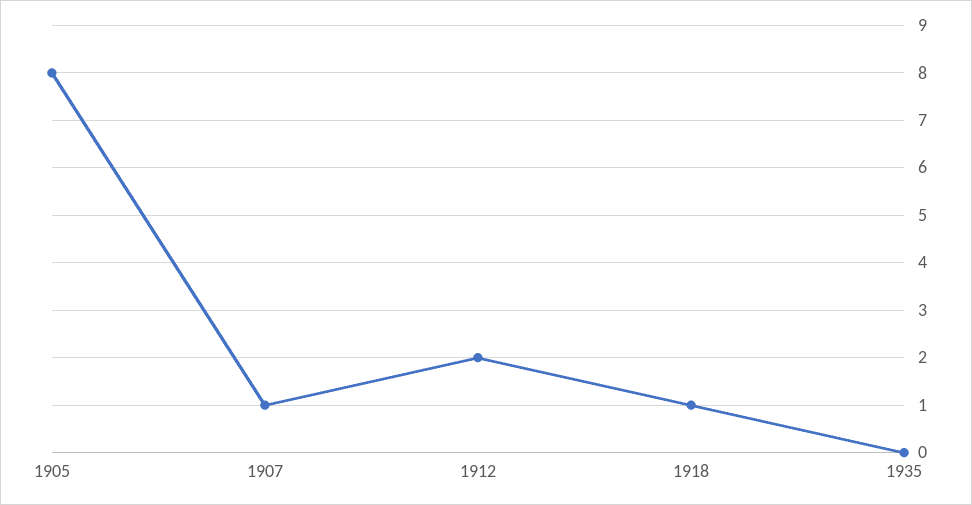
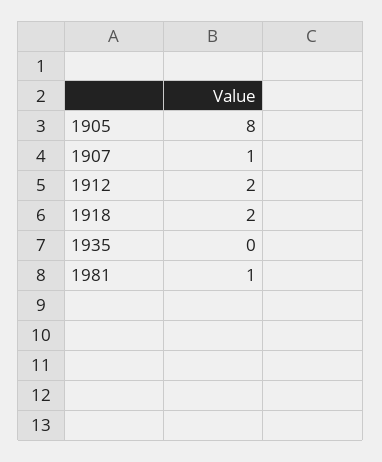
1918: 1 -> 2
1981: none -> 1

